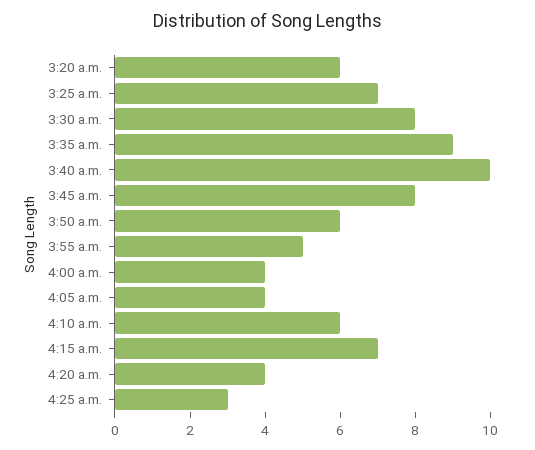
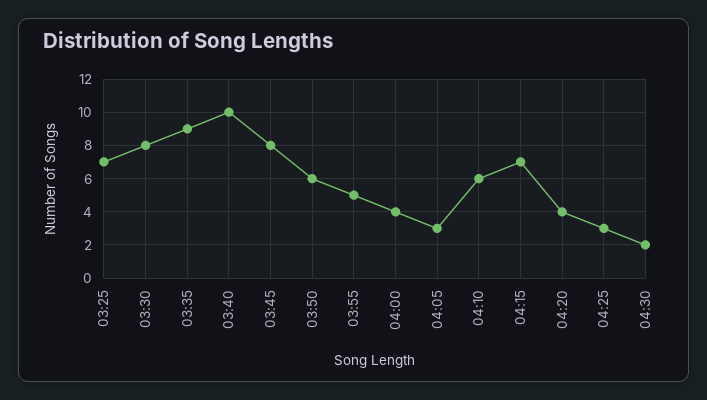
3:20 a.m.: 6 -> none
4:05 a.m.: 4 -> 3
04:30: none -> 2

